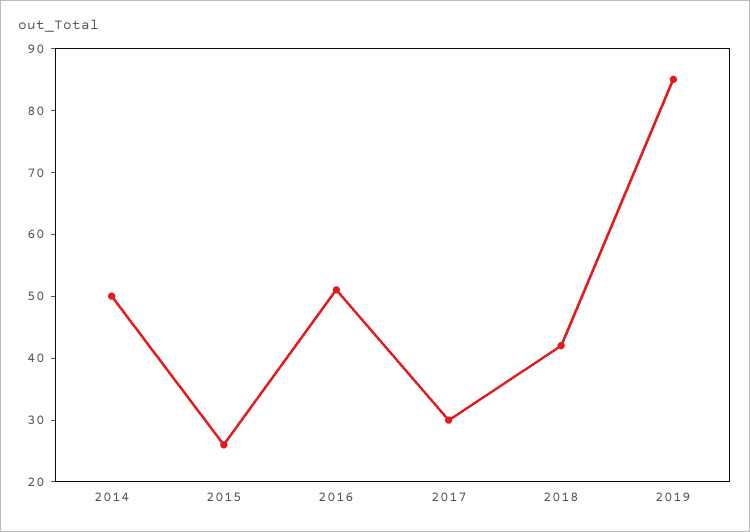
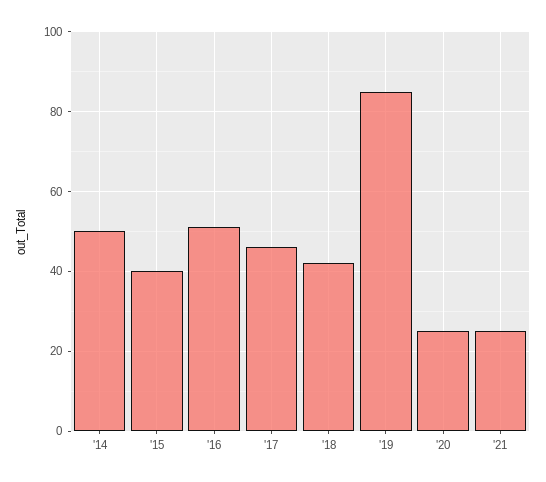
2015: 25 -> 40
2017: 30 -> 45
'20: none -> 25
'21: none -> 25

